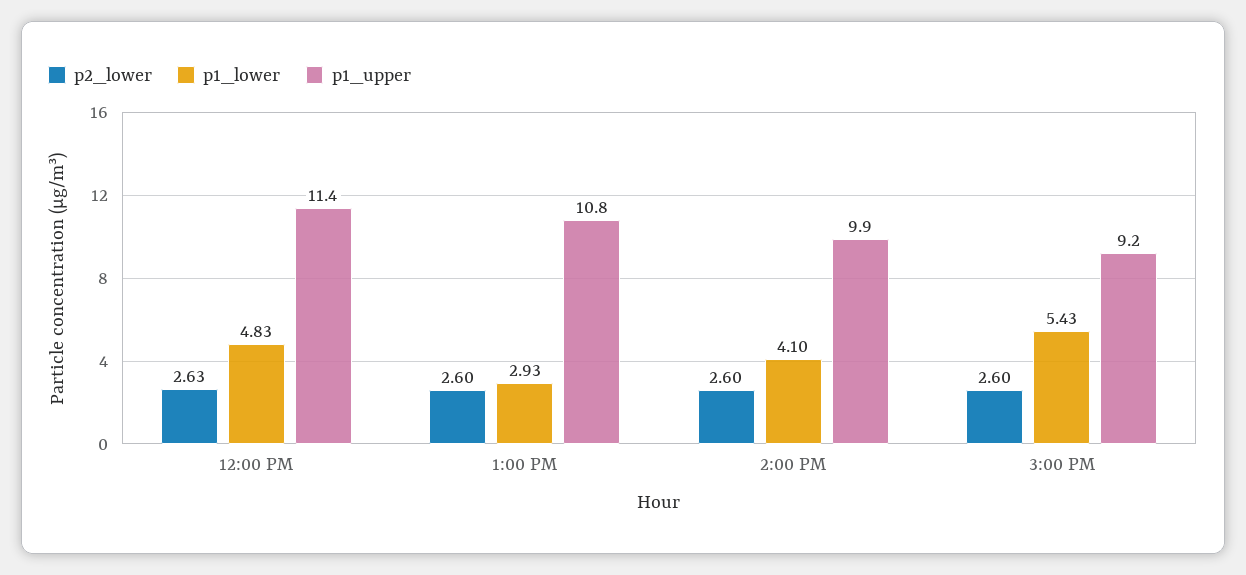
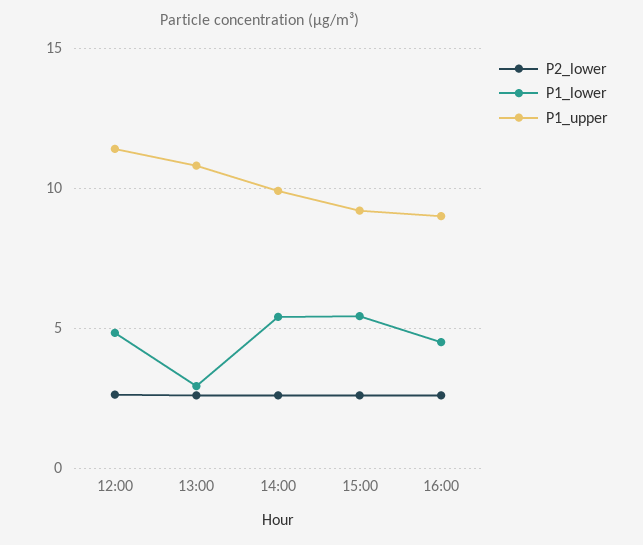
p1_lower, 2:00 PM: 4.1 -> 5.5
p2_lower, 16:00: none -> 2.5
p1_lower, 16:00: none -> 4.5
p1_upper, 16:00: none -> 9

